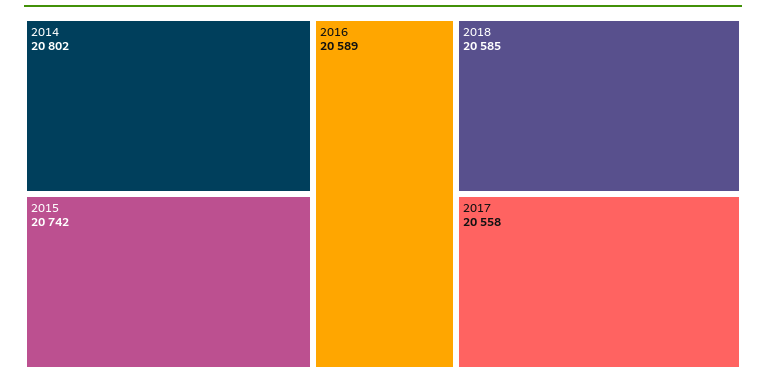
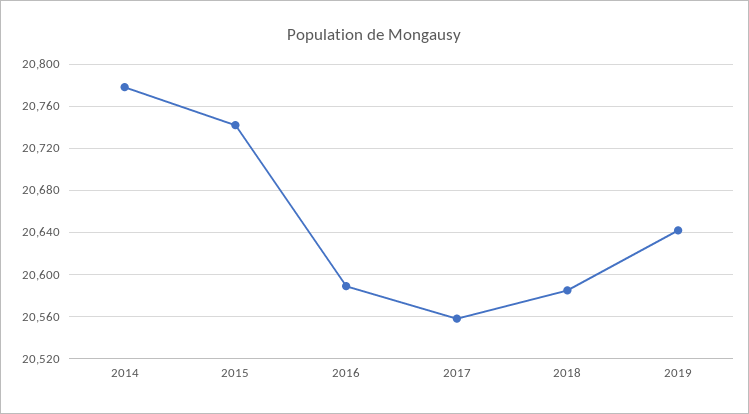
2014: 20802 -> 20780
2019: none -> 20640

